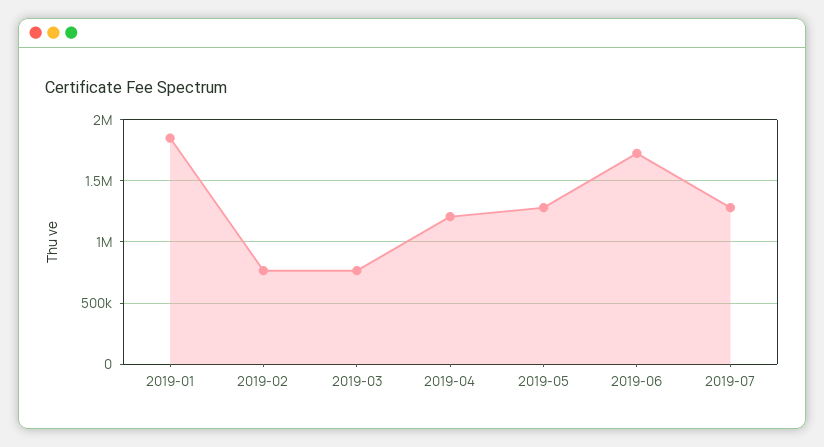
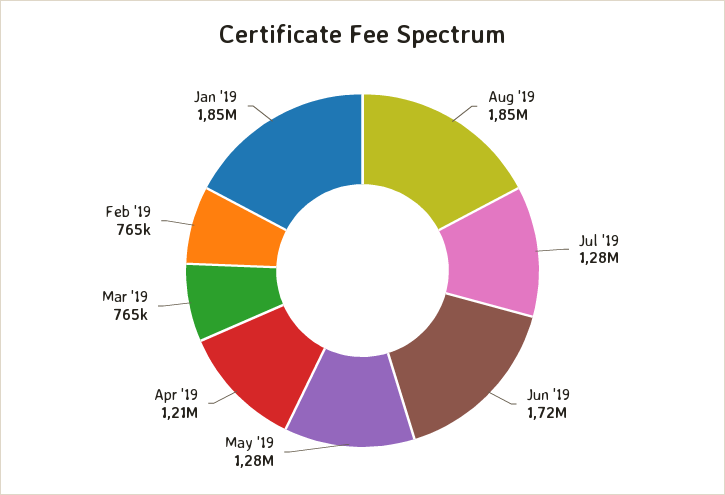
Aug '19: none -> 1850000

